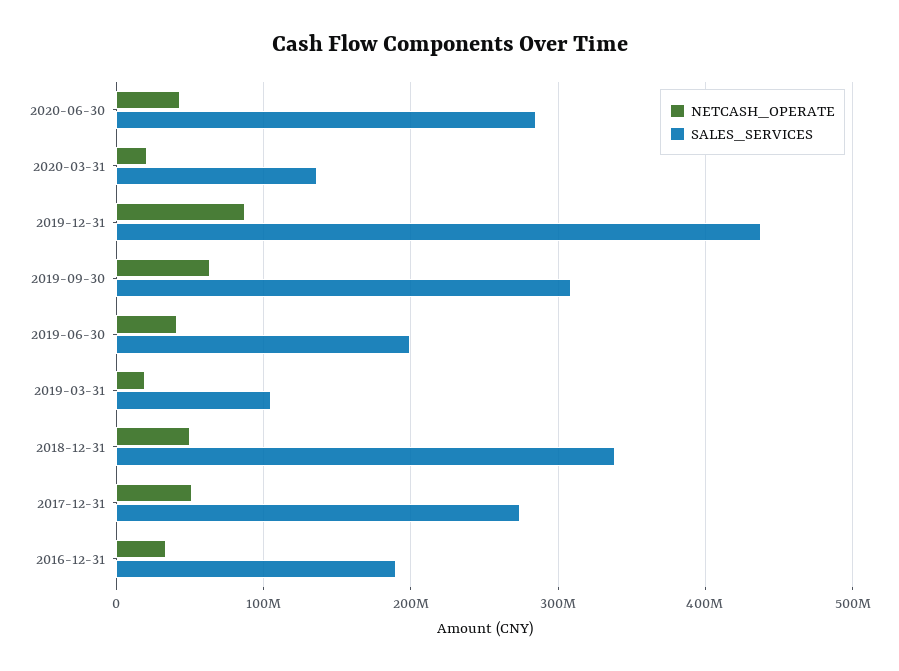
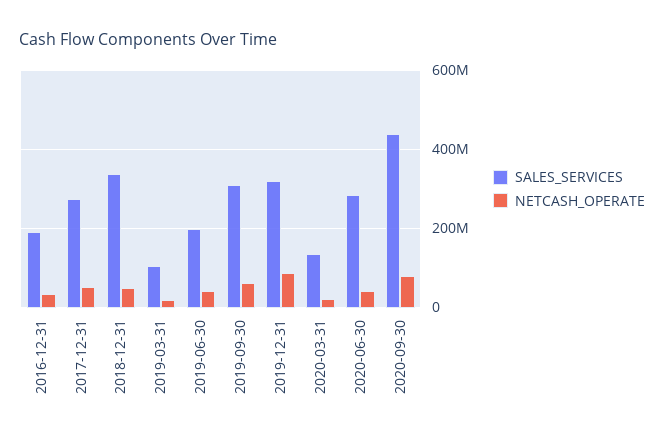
SALES_SERVICES, 2019-12-31: 440000000 -> 320000000
SALES_SERVICES, 2020-09-30: none -> 440000000
NETCASH_OPERATE, 2020-09-30: none -> 80000000

